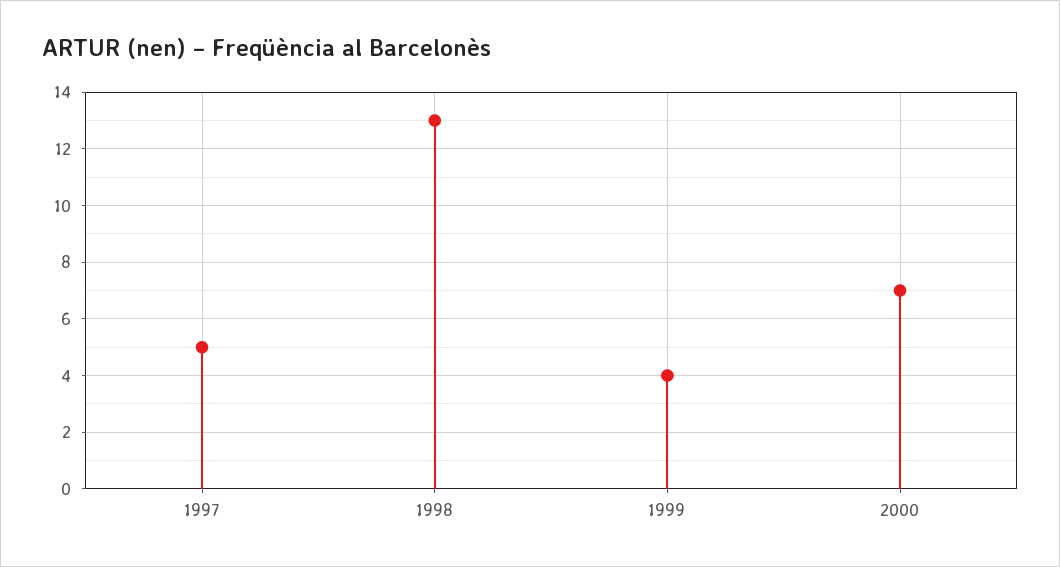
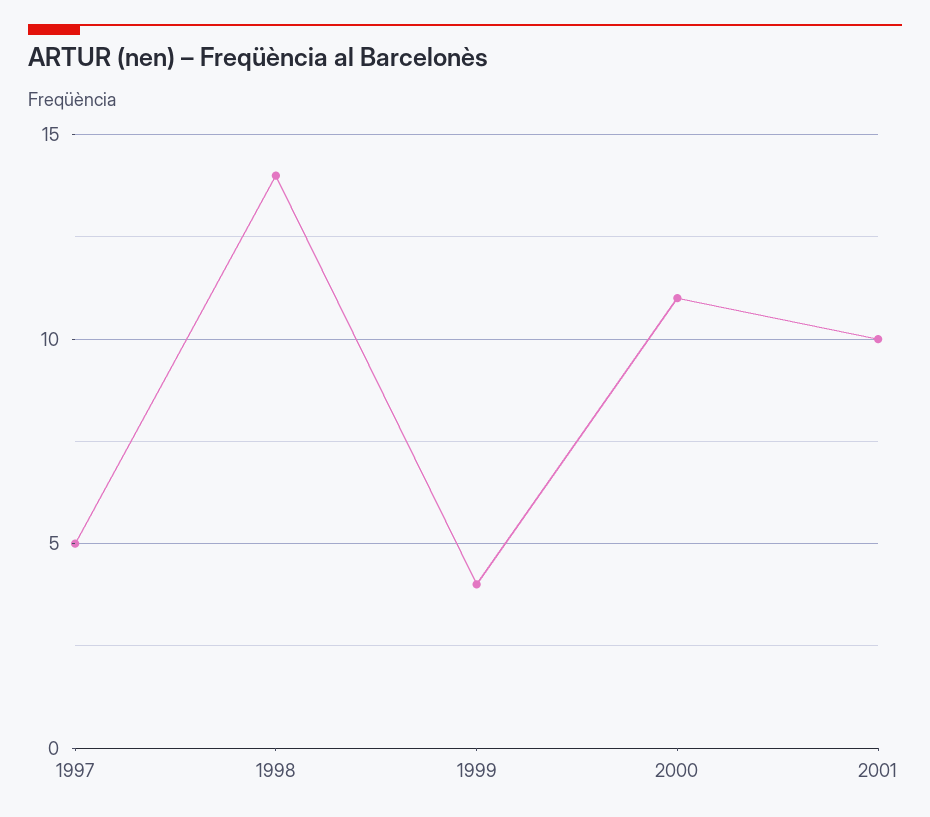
1998: 13 -> 14
2000: 7 -> 11
2001: none -> 10

